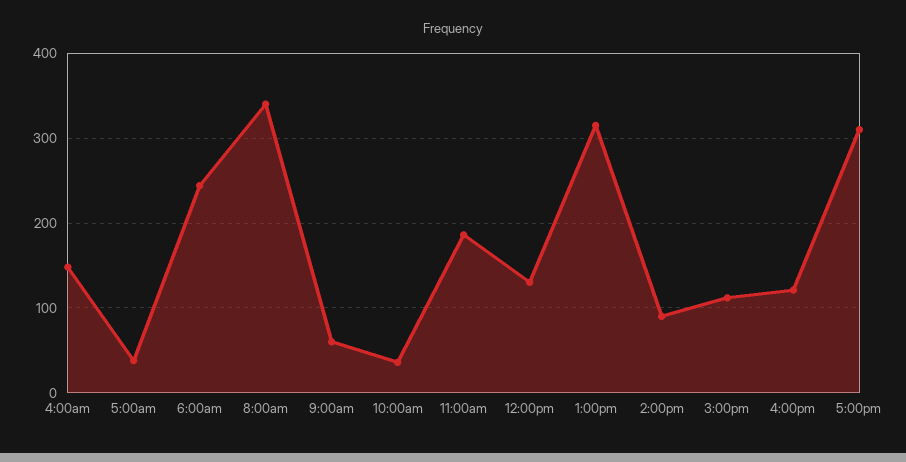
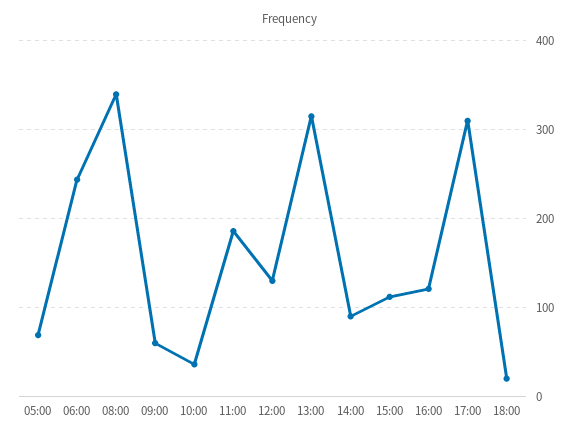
4:00am: 150 -> none
5:00am: 40 -> 70
18:00: none -> 20

